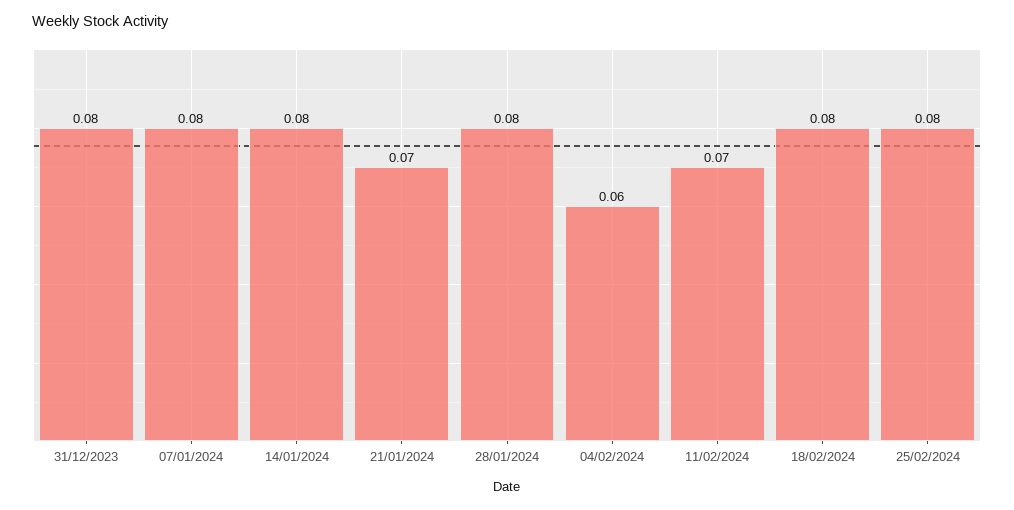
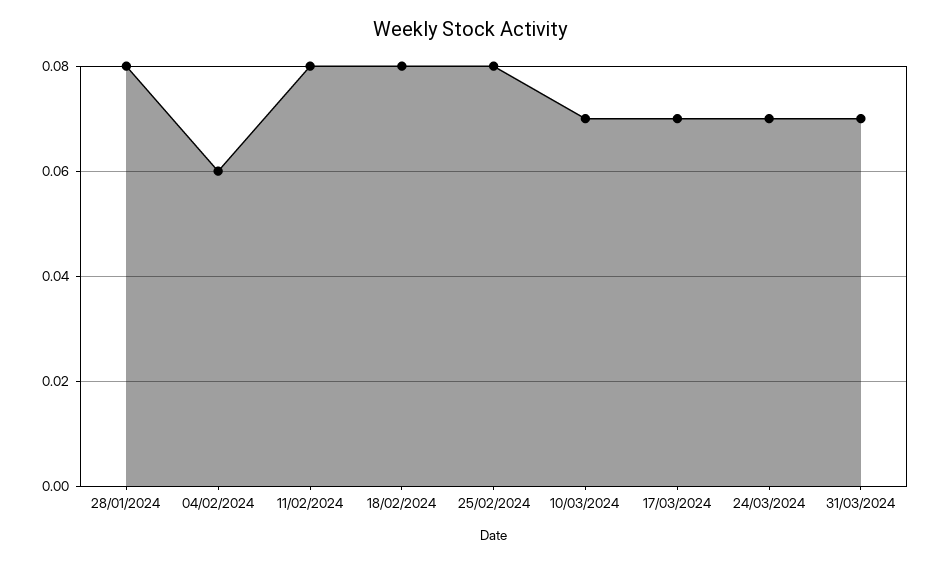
31/12/2023: 0.08 -> none
07/01/2024: 0.08 -> none
14/01/2024: 0.08 -> none
21/01/2024: 0.07 -> none
11/02/2024: 0.07 -> 0.08
10/03/2024: none -> 0.07
17/03/2024: none -> 0.07
24/03/2024: none -> 0.07
31/03/2024: none -> 0.07

